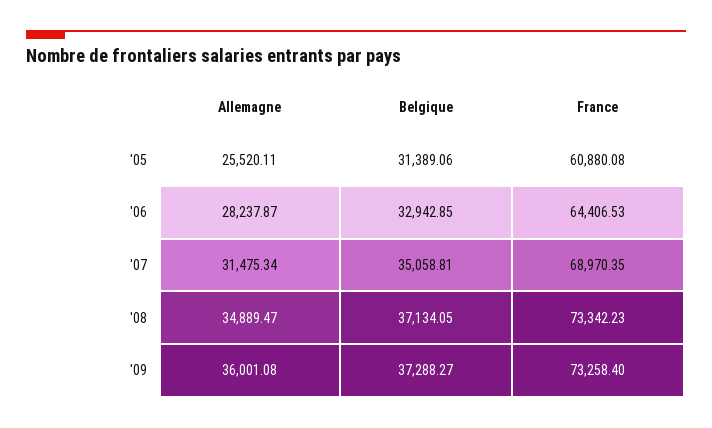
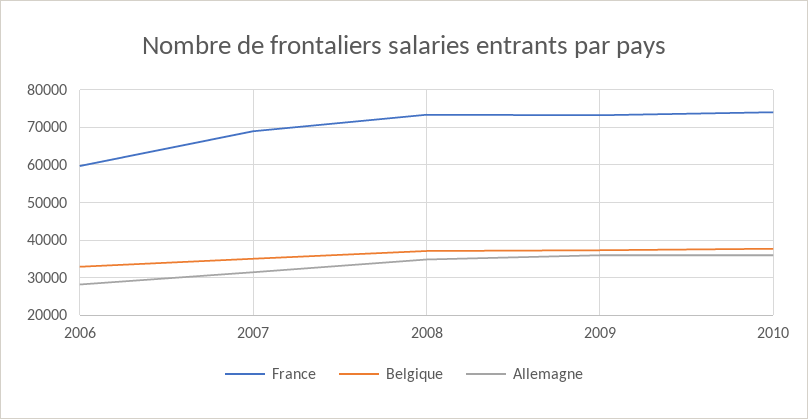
Allemagne, '05: 25520.11 -> none
Belgique, '05: 31389.06 -> none
France, '05: 60880.08 -> none
France, '06: 64406.53 -> 60000
France, 2010: none -> 74000
Belgique, 2010: none -> 38000
Allemagne, 2010: none -> 36000

